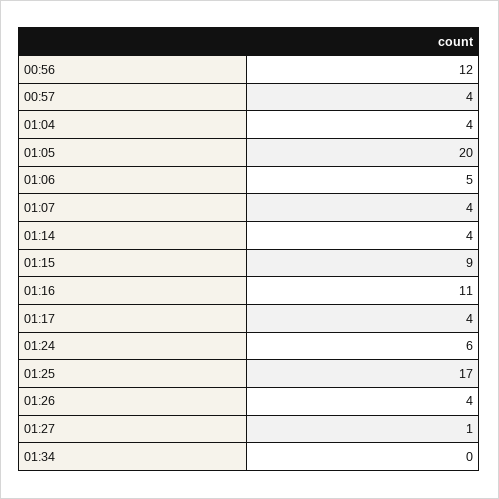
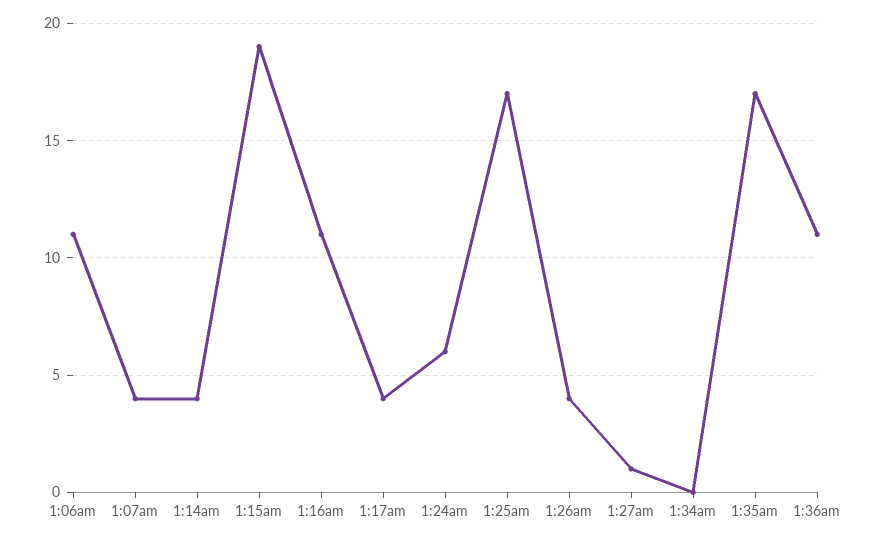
00:56: 12 -> none
00:57: 4 -> none
01:04: 4 -> none
01:05: 20 -> none
01:06: 5 -> 11
01:15: 9 -> 19
1:35am: none -> 17
1:36am: none -> 11

